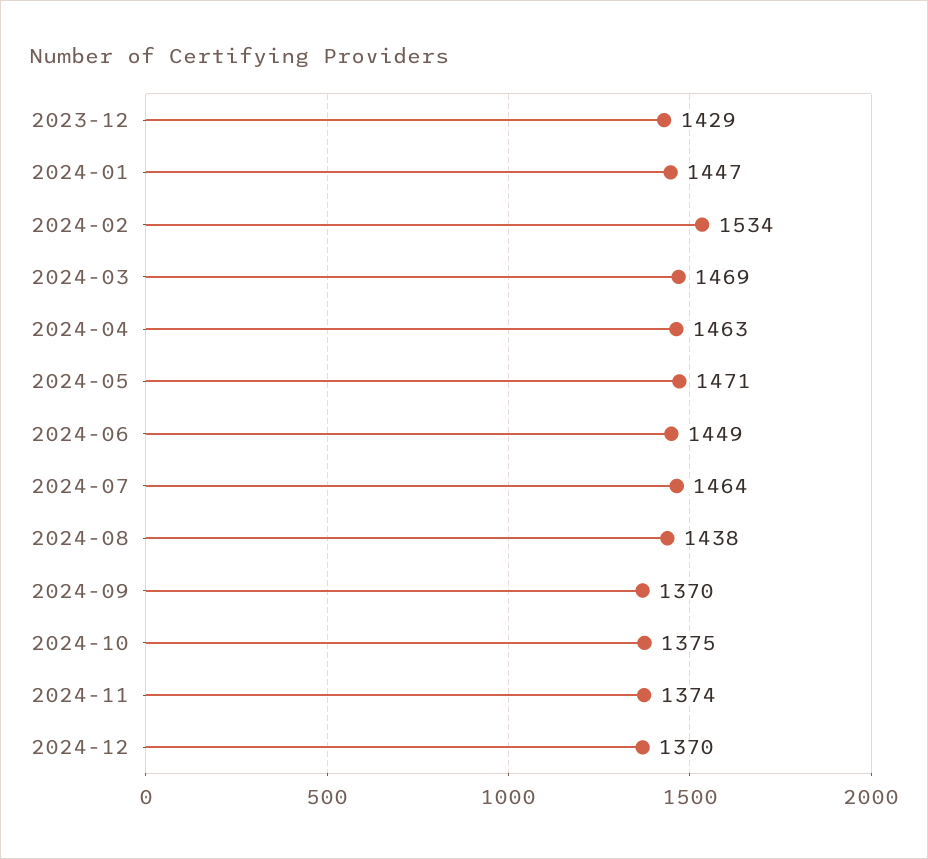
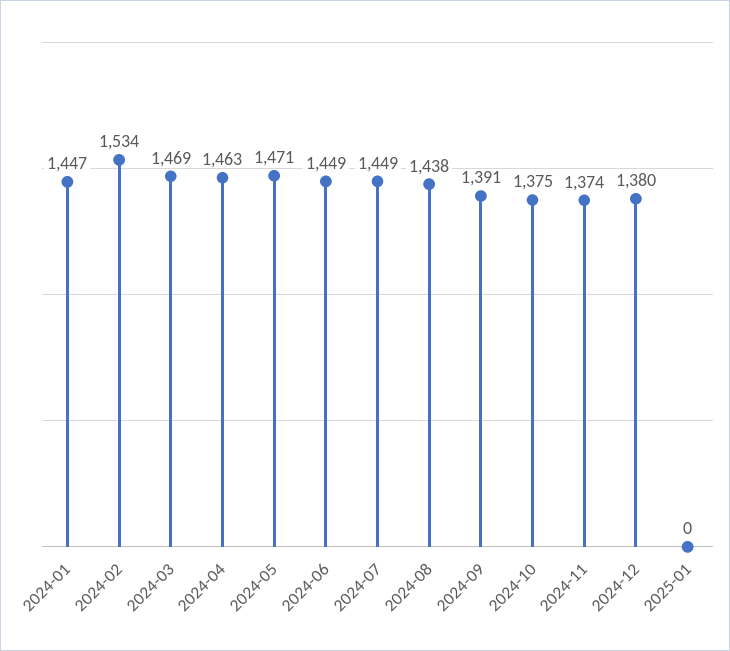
2023-12: 1429 -> none
2024-07: 1464 -> 1449
2024-09: 1370 -> 1391
2024-12: 1370 -> 1380
2025-01: none -> 0

